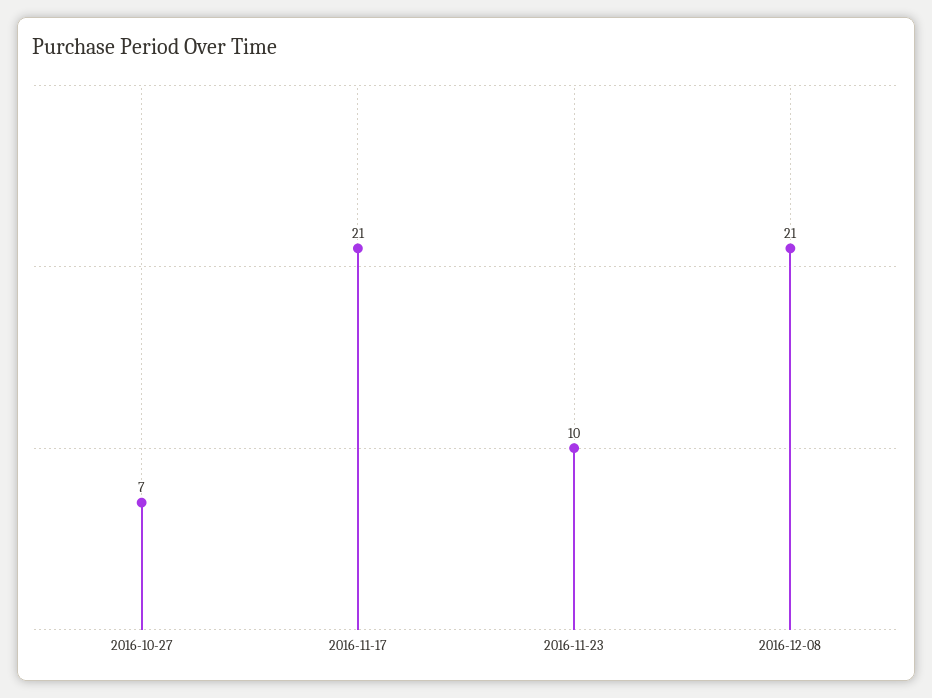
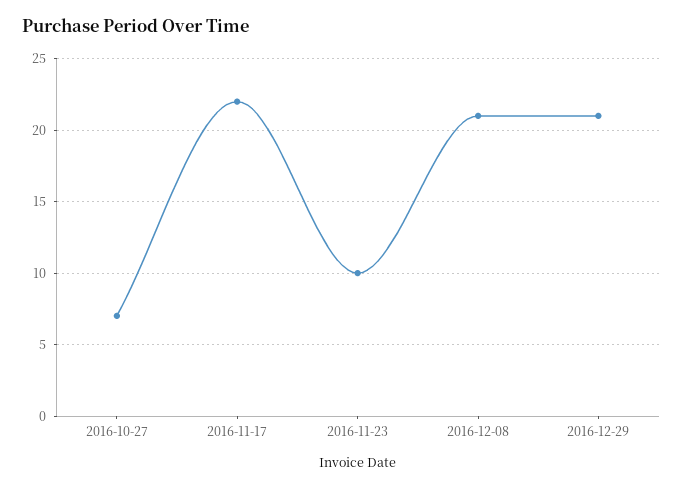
2016-11-17: 21 -> 22
2016-12-29: none -> 21

